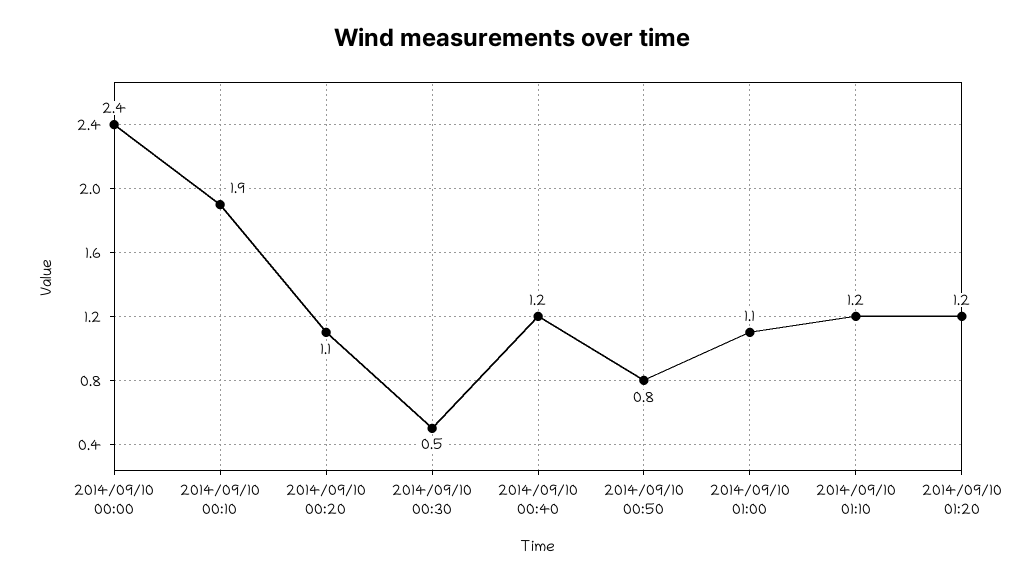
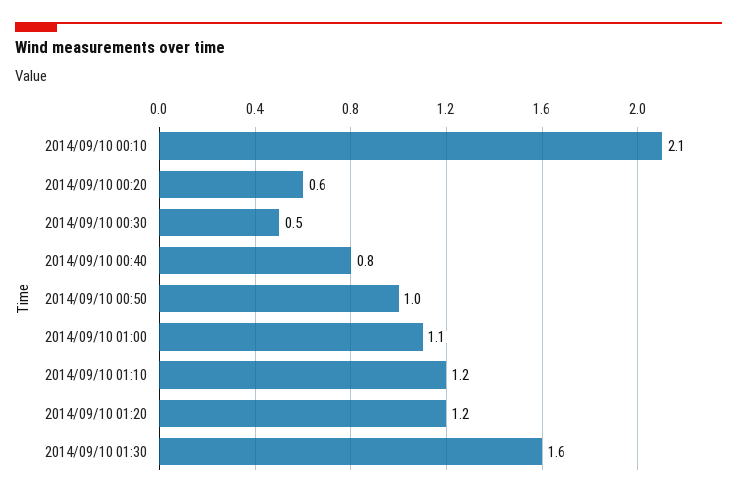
2014/09/10 00:00: 2.4 -> none
2014/09/10 00:10: 1.9 -> 2.1
2014/09/10 00:20: 1.1 -> 0.6
2014/09/10 00:40: 1.2 -> 0.8
2014/09/10 00:50: 0.8 -> 1
2014/09/10 01:30: none -> 1.6

